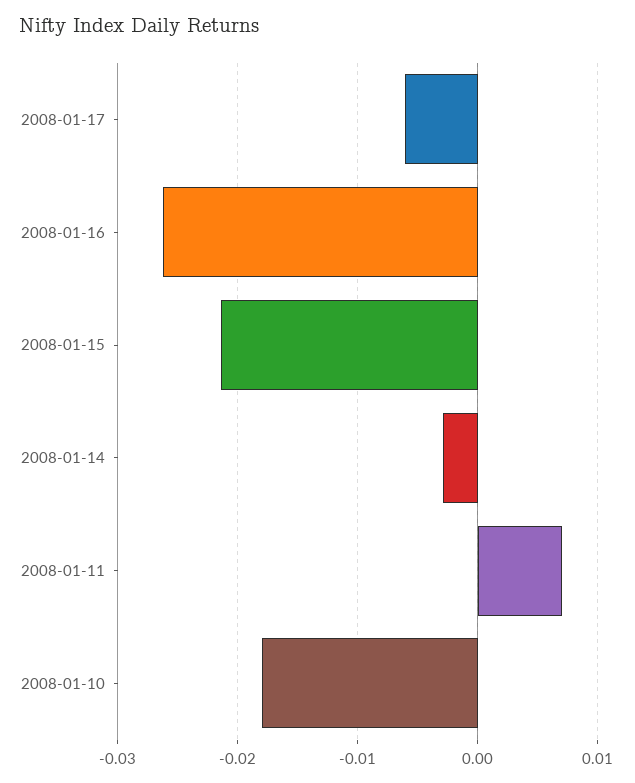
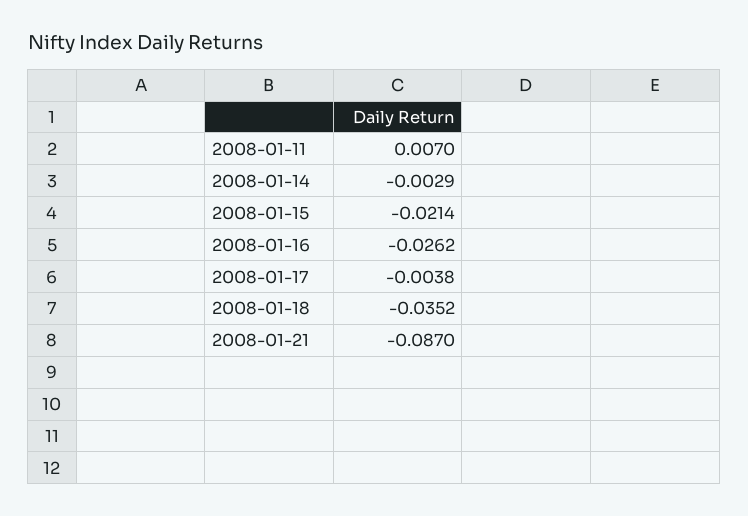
2008-01-17: -0.006 -> -0.0038
2008-01-10: -0.018 -> none
2008-01-18: none -> -0.0352
2008-01-21: none -> -0.087

